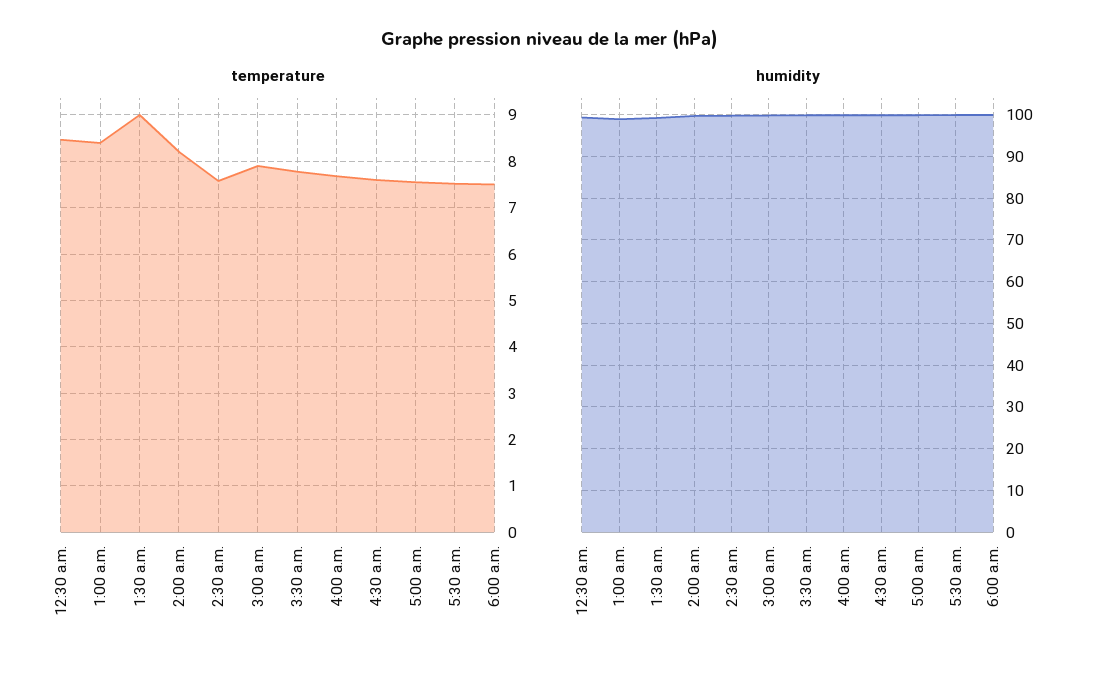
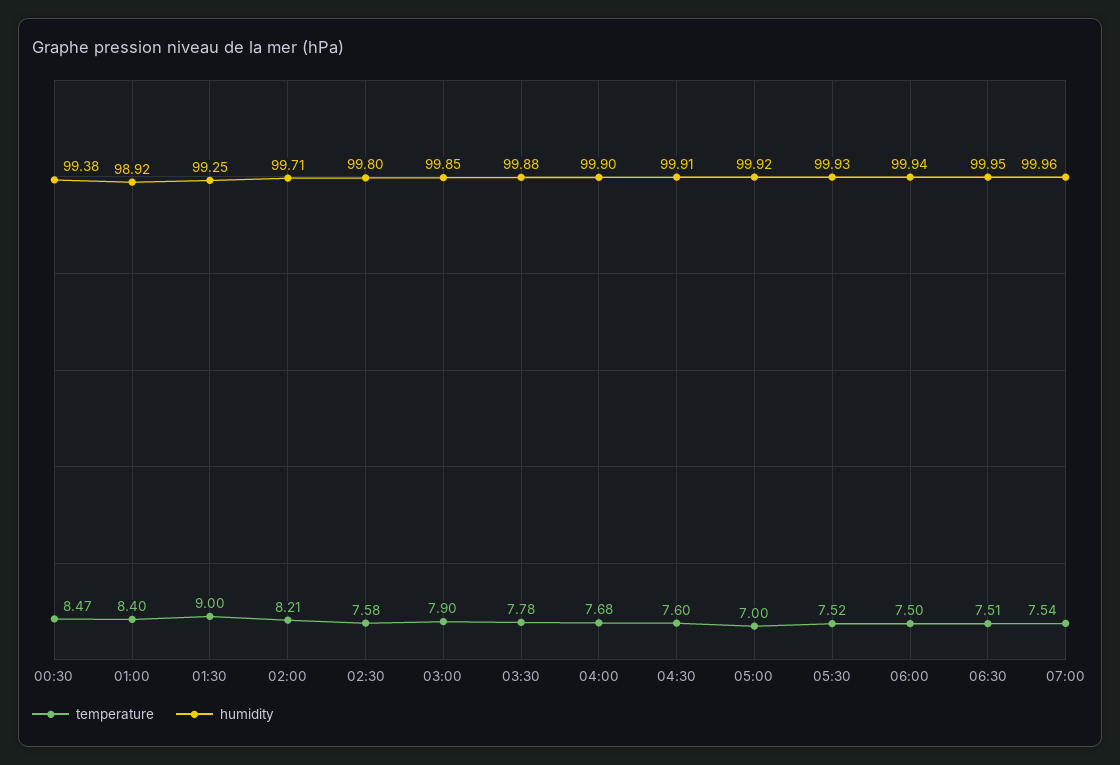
temperature, 5:00 a.m.: 7.6 -> 7
temperature, 06:30: none -> 7.51
humidity, 06:30: none -> 99.95
temperature, 07:00: none -> 7.54
humidity, 07:00: none -> 99.96

